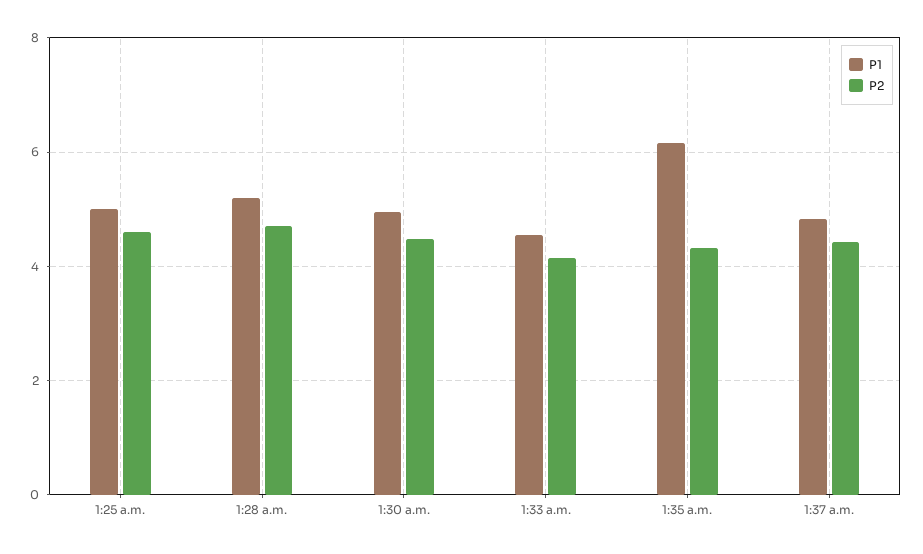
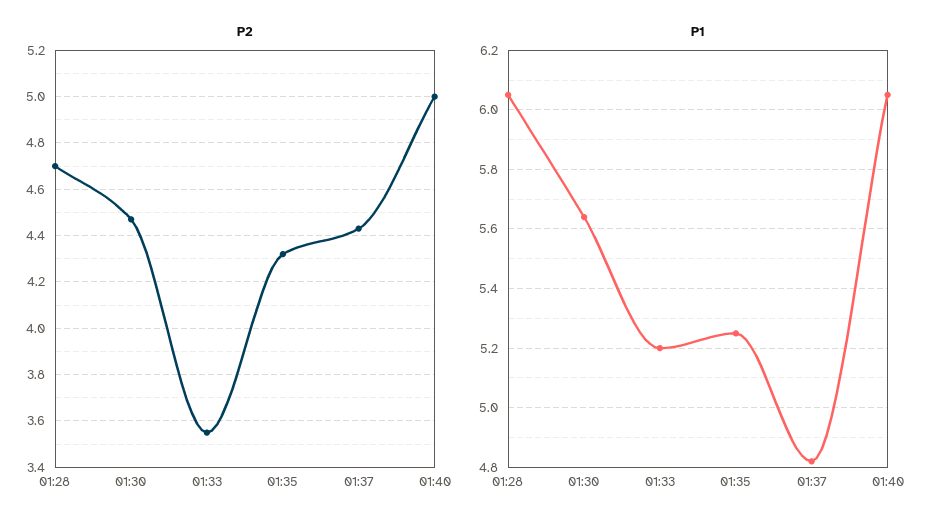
P1, 1:25 a.m.: 5 -> none
P2, 1:25 a.m.: 4.6 -> none
P1, 1:28 a.m.: 5.2 -> 6.05
P1, 1:30 a.m.: 5 -> 5.65
P1, 1:33 a.m.: 4.6 -> 5.2
P2, 1:33 a.m.: 4.2 -> 3.55
P1, 1:35 a.m.: 6.2 -> 5.25
P2, 01:40: none -> 5
P1, 01:40: none -> 6.05

